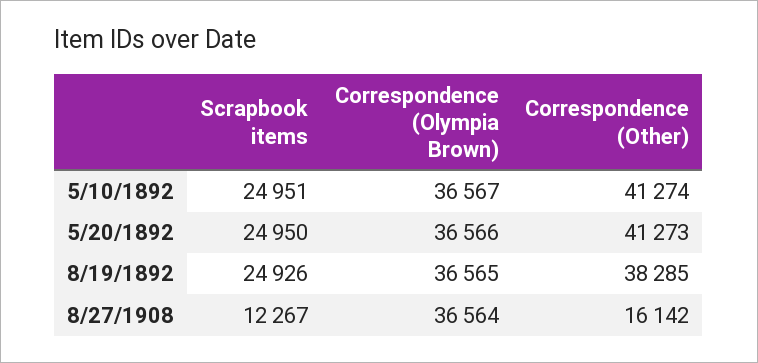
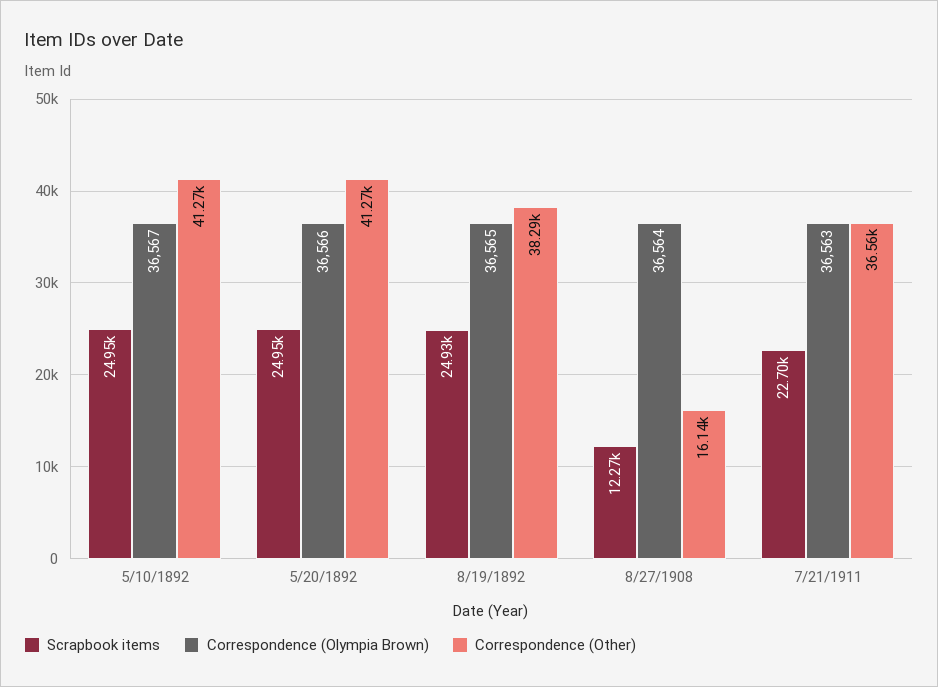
Scrapbook items, 7/21/1911: none -> 22700
Correspondence (Olympia Brown), 7/21/1911: none -> 36563
Correspondence (Other), 7/21/1911: none -> 36560

